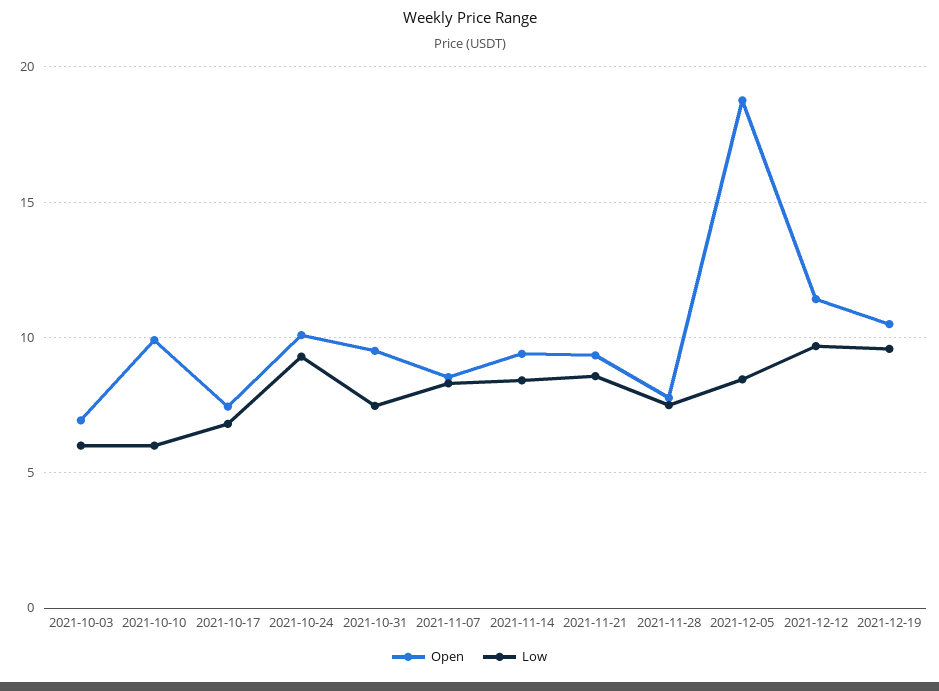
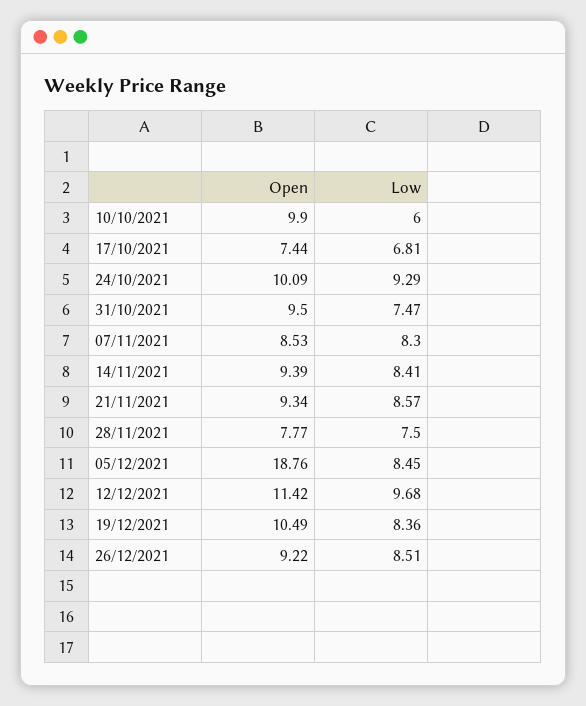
Open, 2021-10-03: 7 -> none
Low, 2021-10-03: 6 -> none
Low, 2021-12-19: 9.5 -> 8.36
Open, 26/12/2021: none -> 9.22
Low, 26/12/2021: none -> 8.51

